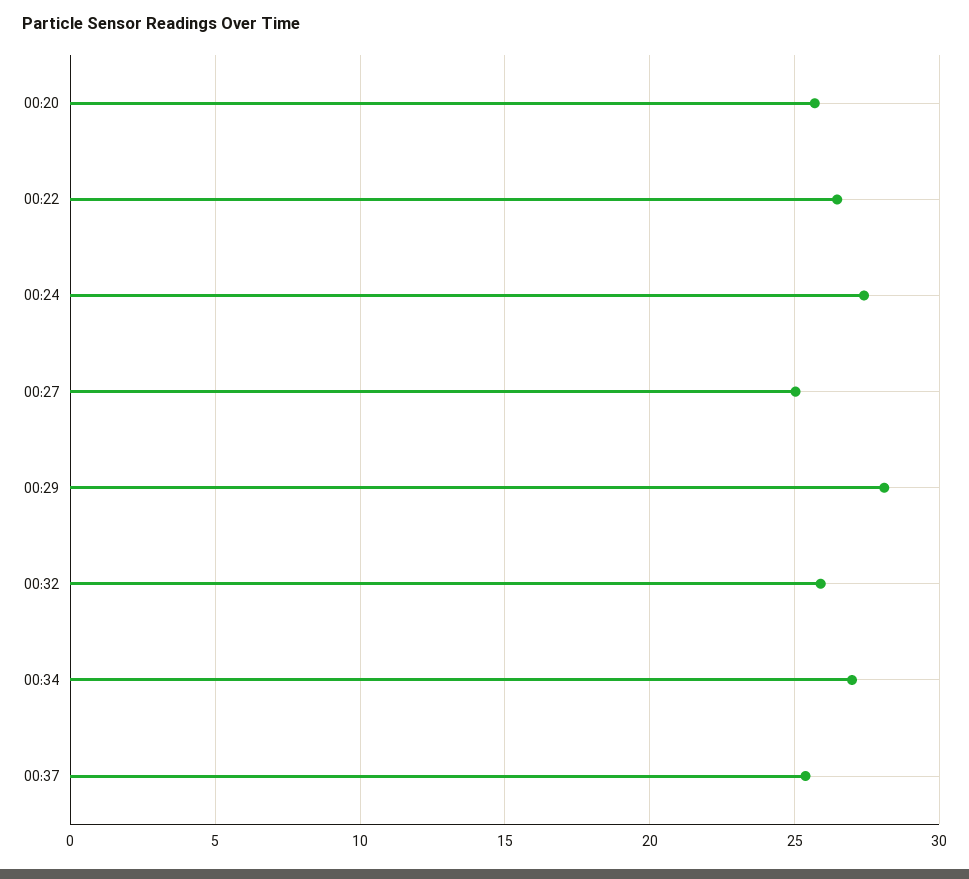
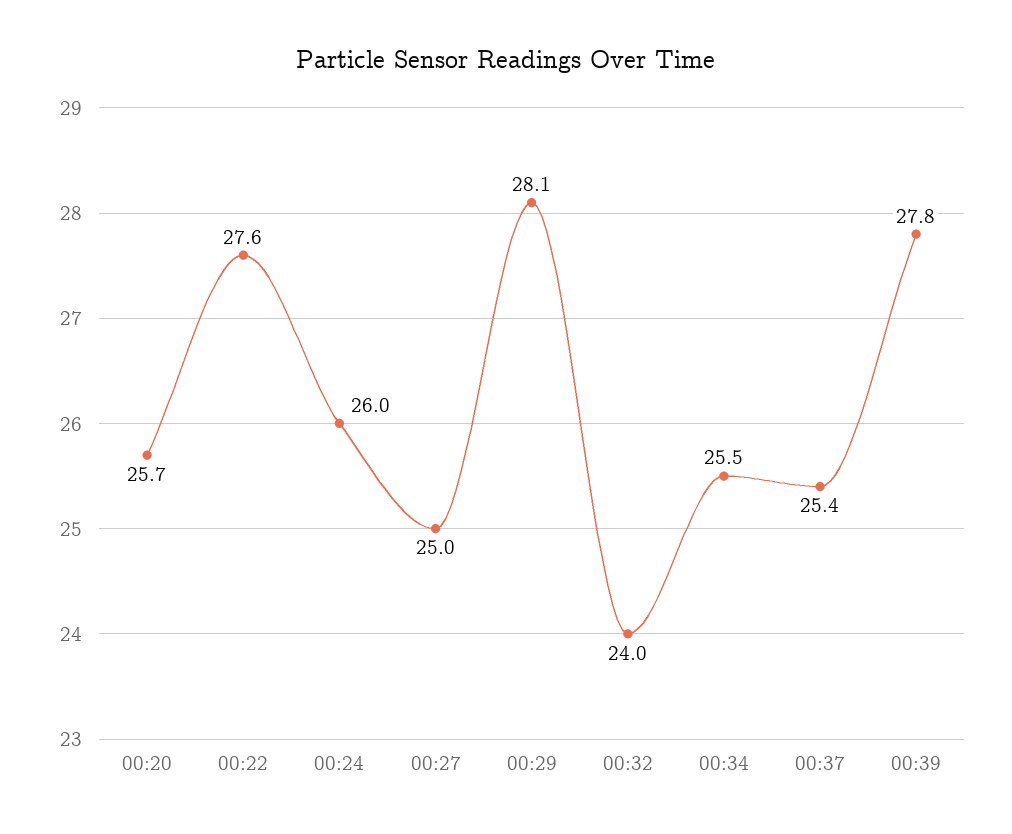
00:22: 26.5 -> 27.6
00:24: 27.5 -> 26
00:32: 26 -> 24
00:34: 27 -> 25.5
00:39: none -> 27.8

